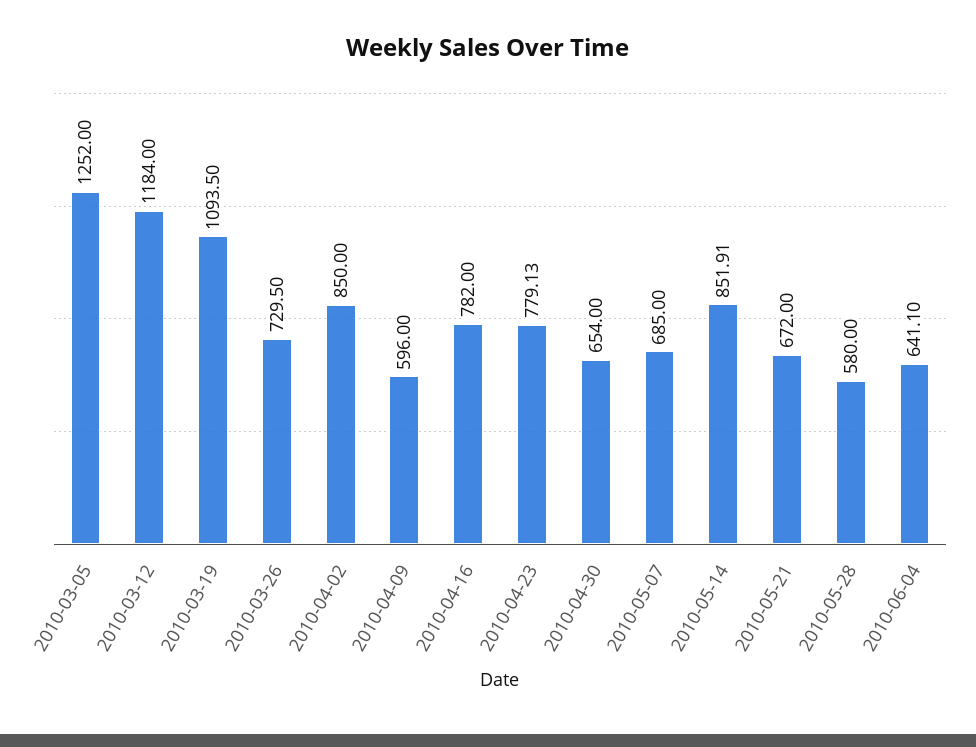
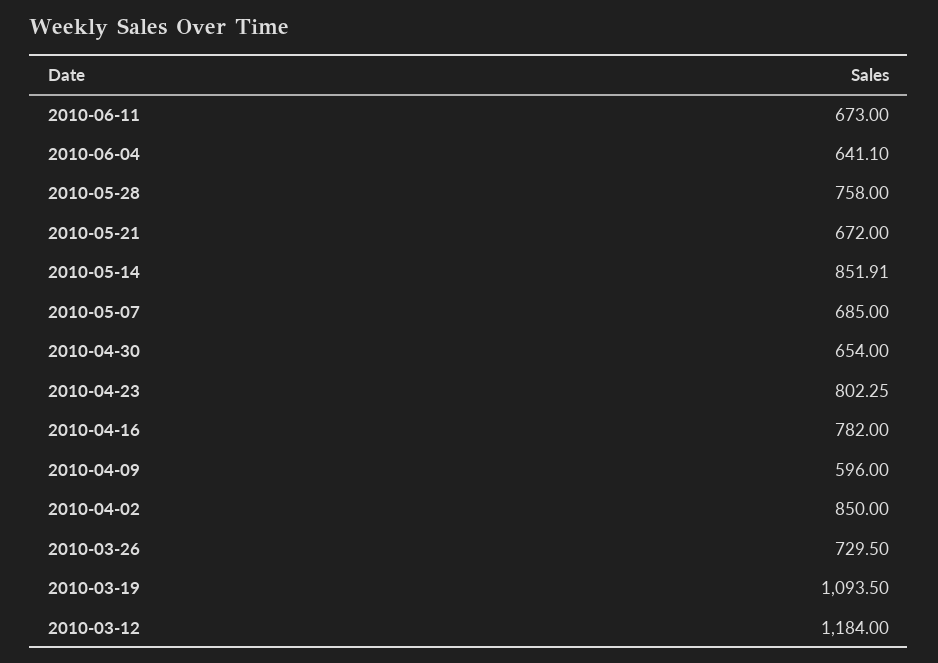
2010-03-05: 1252 -> none
2010-04-23: 779.13 -> 802.25
2010-05-28: 580 -> 758
2010-06-11: none -> 673

